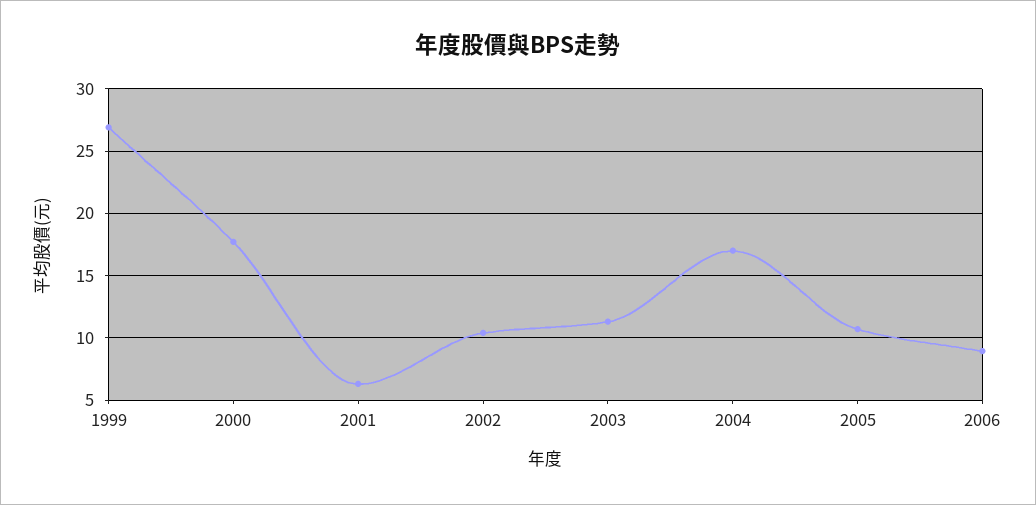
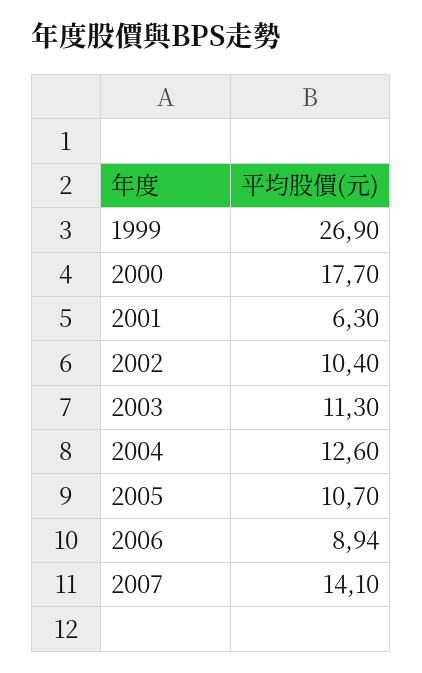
2004: 17 -> 12.6
2007: none -> 14.1

